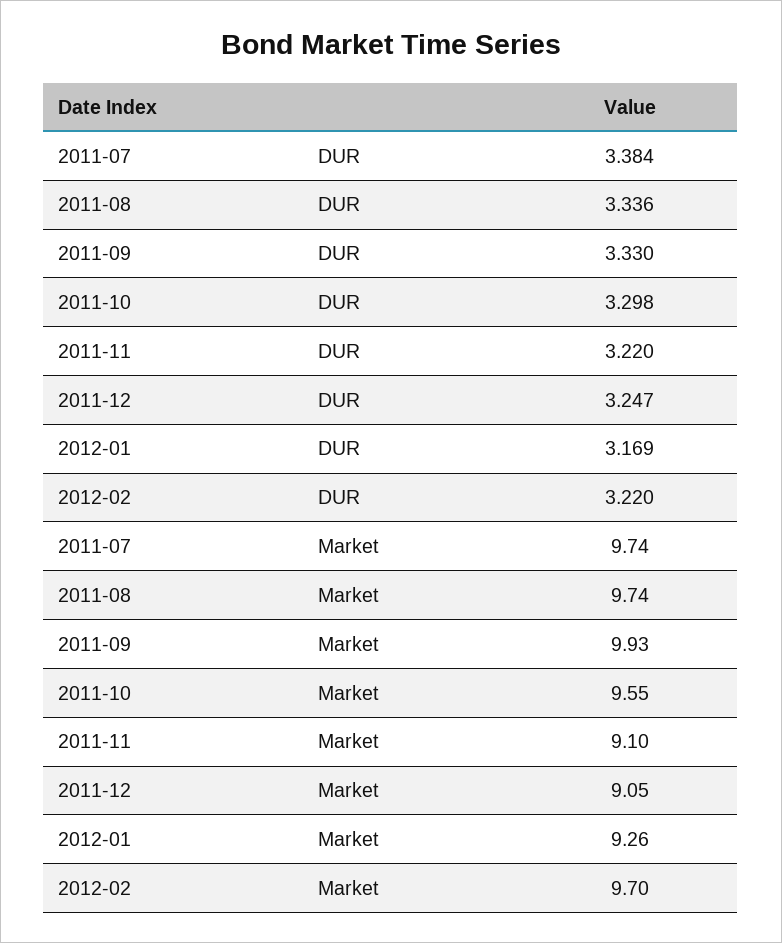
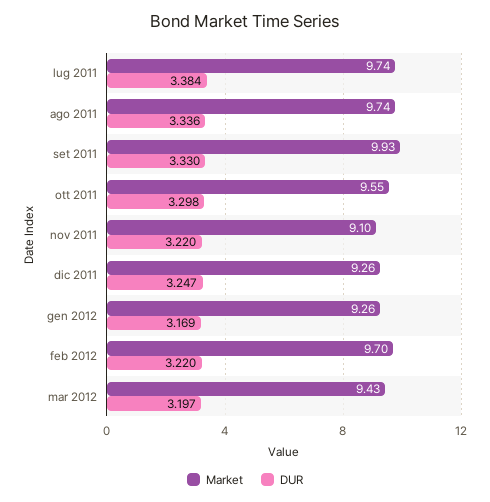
Market, 2011-12: 9.05 -> 9.26
Market, mar 2012: none -> 9.43
DUR, mar 2012: none -> 3.197

